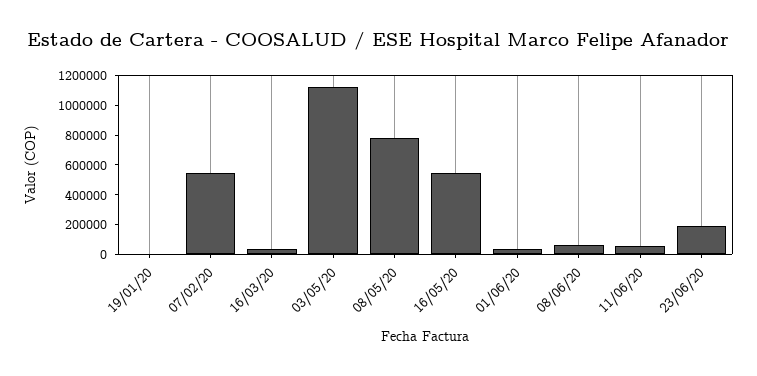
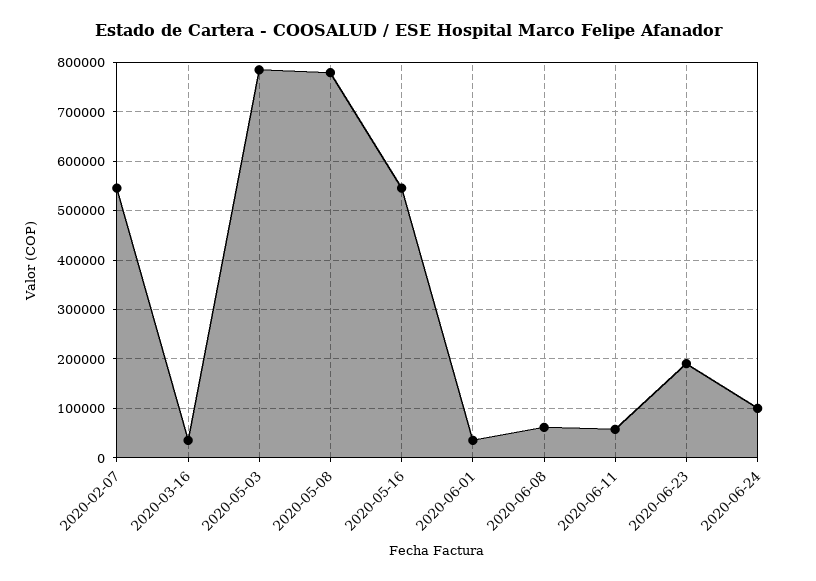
19/01/20: 0 -> none
03/05/20: 1100000 -> 780000
2020-06-24: none -> 100000

